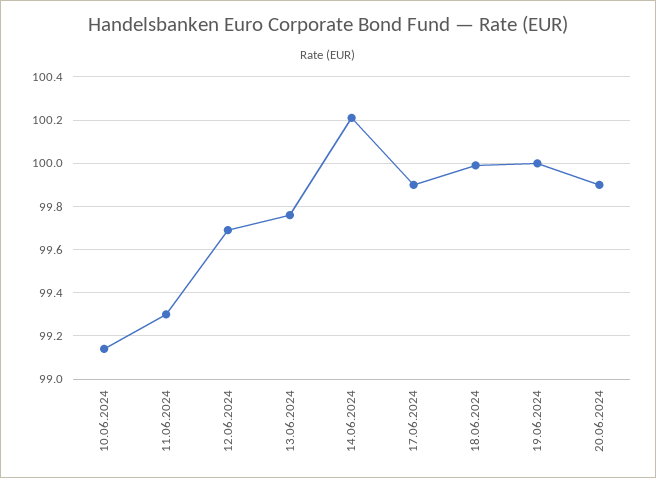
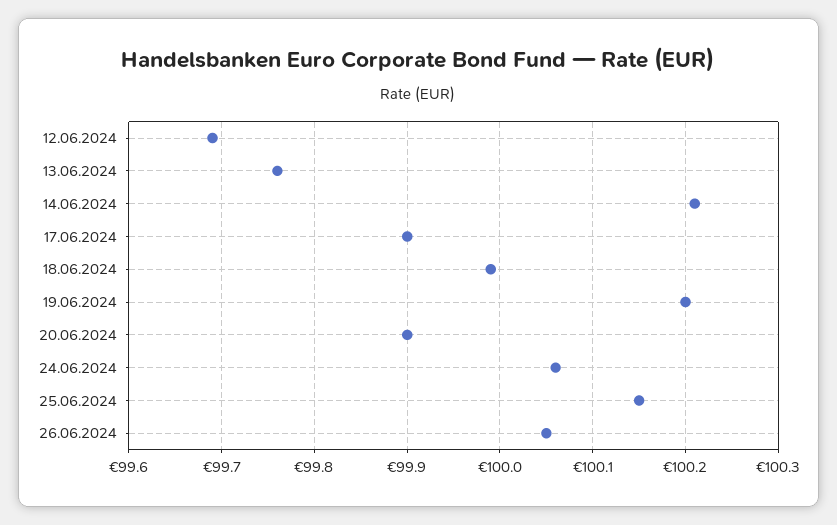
10.06.2024: 99.15 -> none
11.06.2024: 99.3 -> none
19.06.2024: 100 -> 100.2
24.06.2024: none -> 100.06
25.06.2024: none -> 100.15
26.06.2024: none -> 100.05

